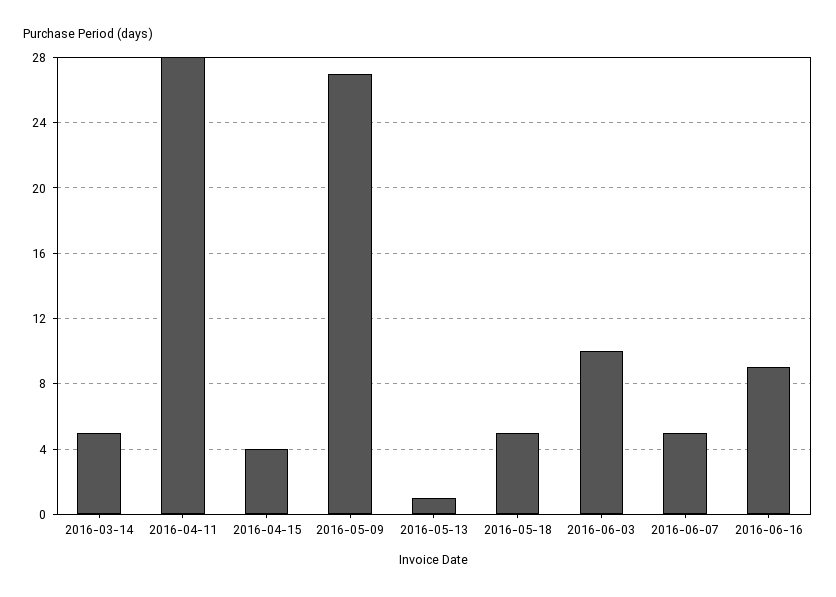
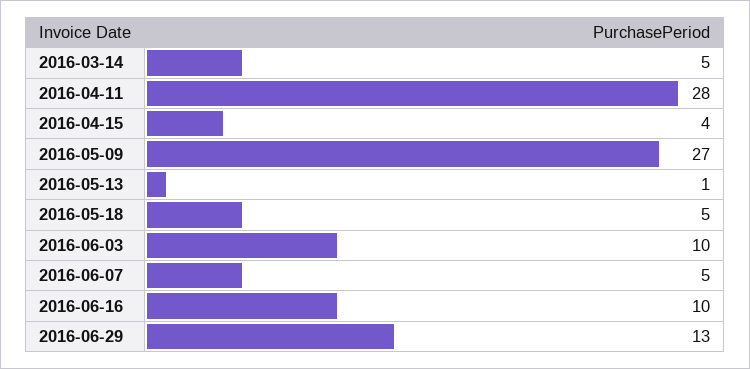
2016-06-16: 9 -> 10
2016-06-29: none -> 13

